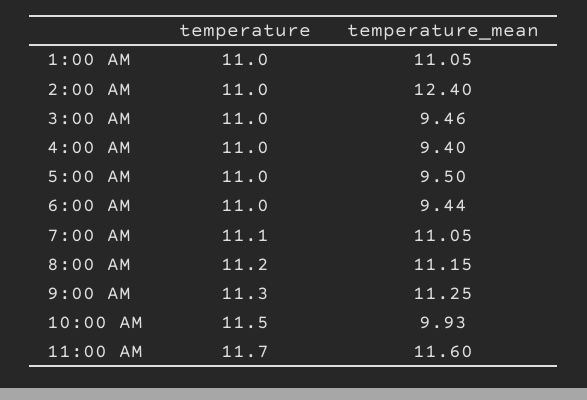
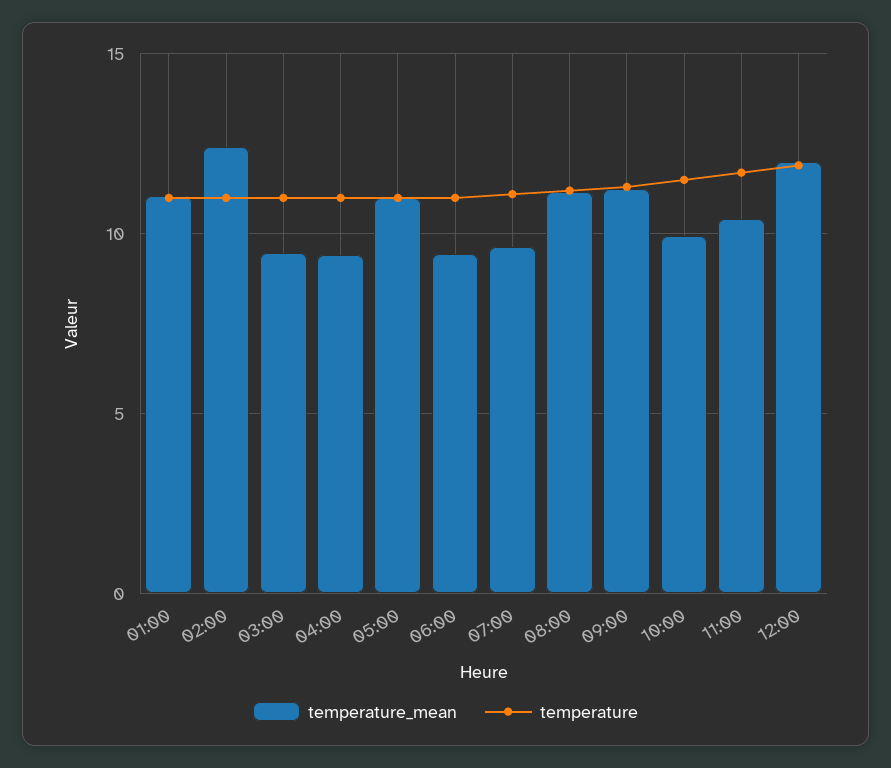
temperature_mean, 5:00 AM: 9.5 -> 11
temperature_mean, 7:00 AM: 11.05 -> 9.5
temperature_mean, 11:00 AM: 11.6 -> 10.5
temperature_mean, 12:00: none -> 12
temperature, 12:00: none -> 12

